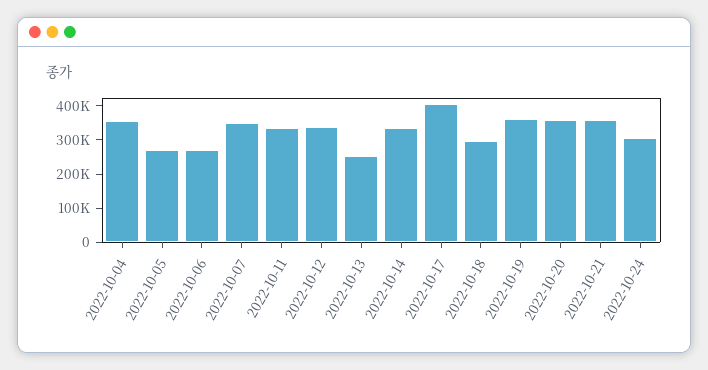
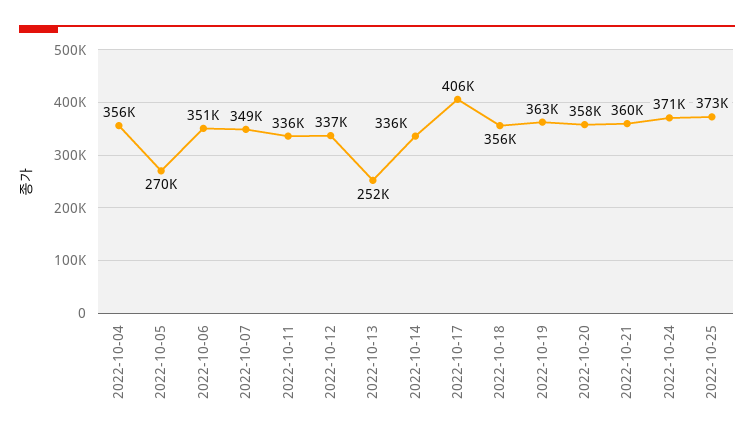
2022-10-06: 275000 -> 351000
2022-10-18: 300000 -> 356000
2022-10-24: 300000 -> 371000
2022-10-25: none -> 373000

